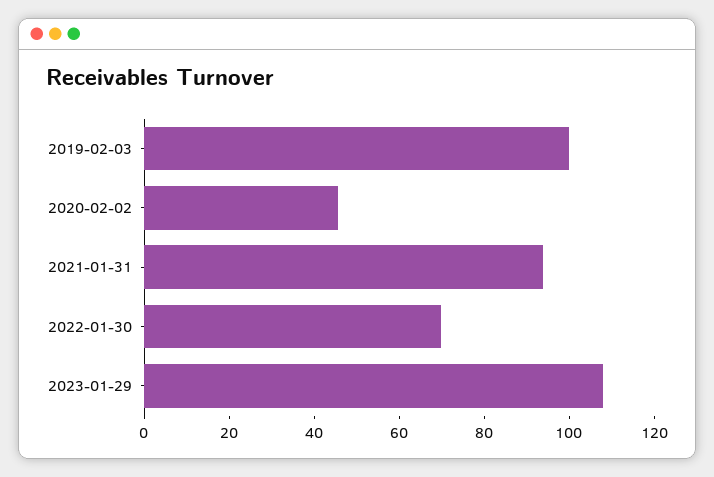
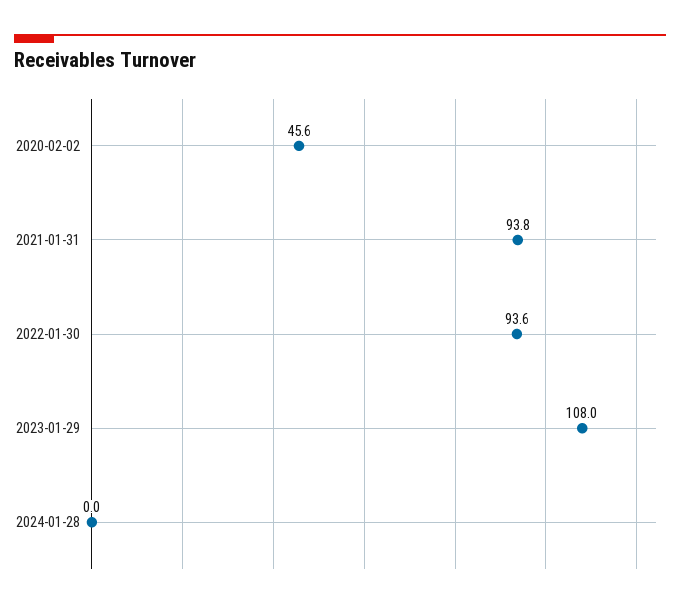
2019-02-03: 100 -> none
2022-01-30: 70 -> 93.6
2024-01-28: none -> 0

